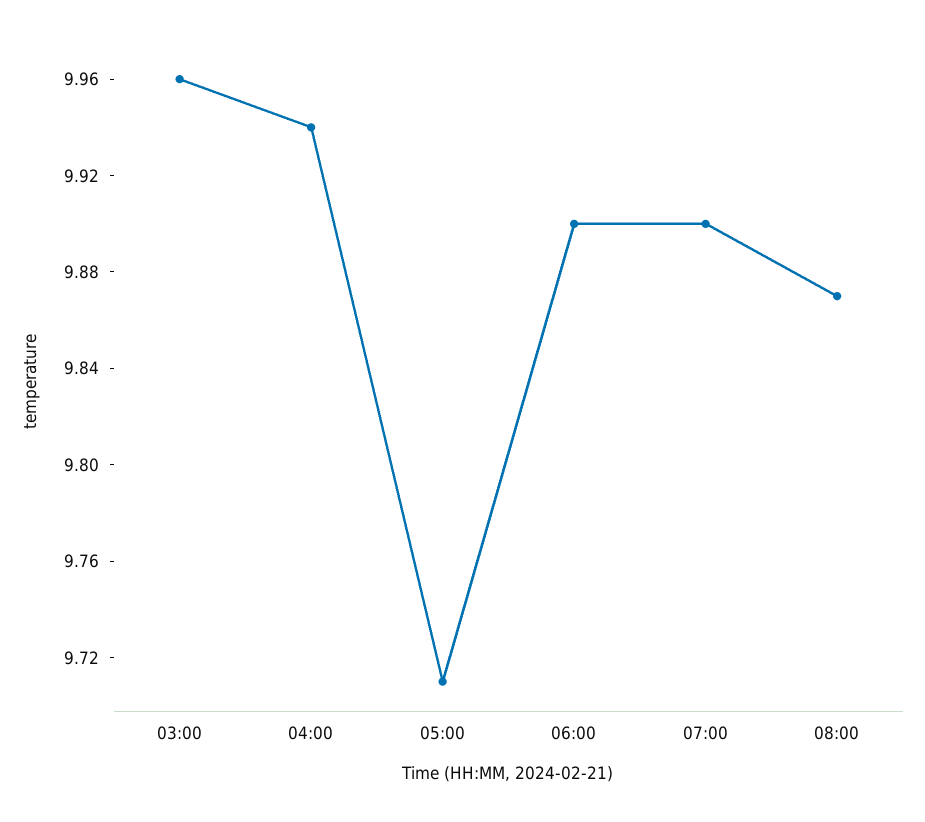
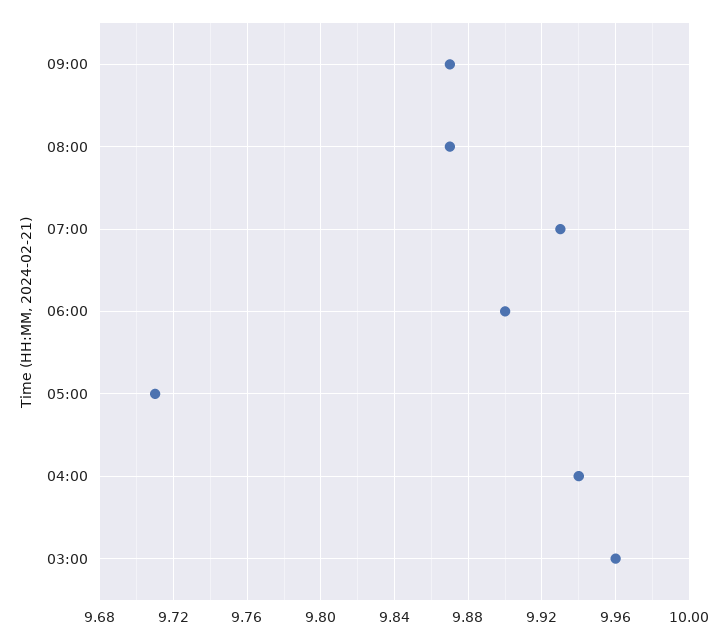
07:00: 9.9 -> 9.93
09:00: none -> 9.87

